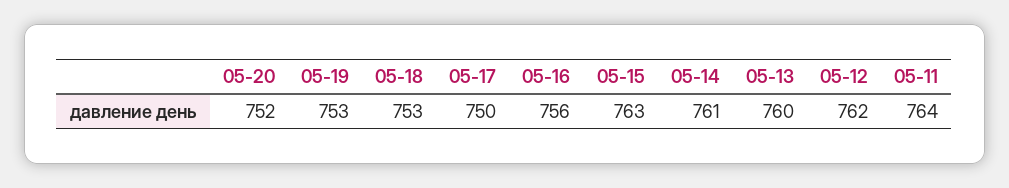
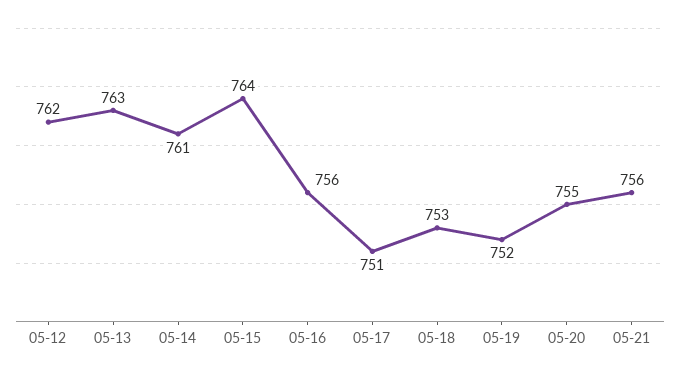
05-20: 752 -> 755
05-19: 753 -> 752
05-17: 750 -> 751
05-15: 763 -> 764
05-13: 760 -> 763
05-11: 764 -> none
05-21: none -> 756

